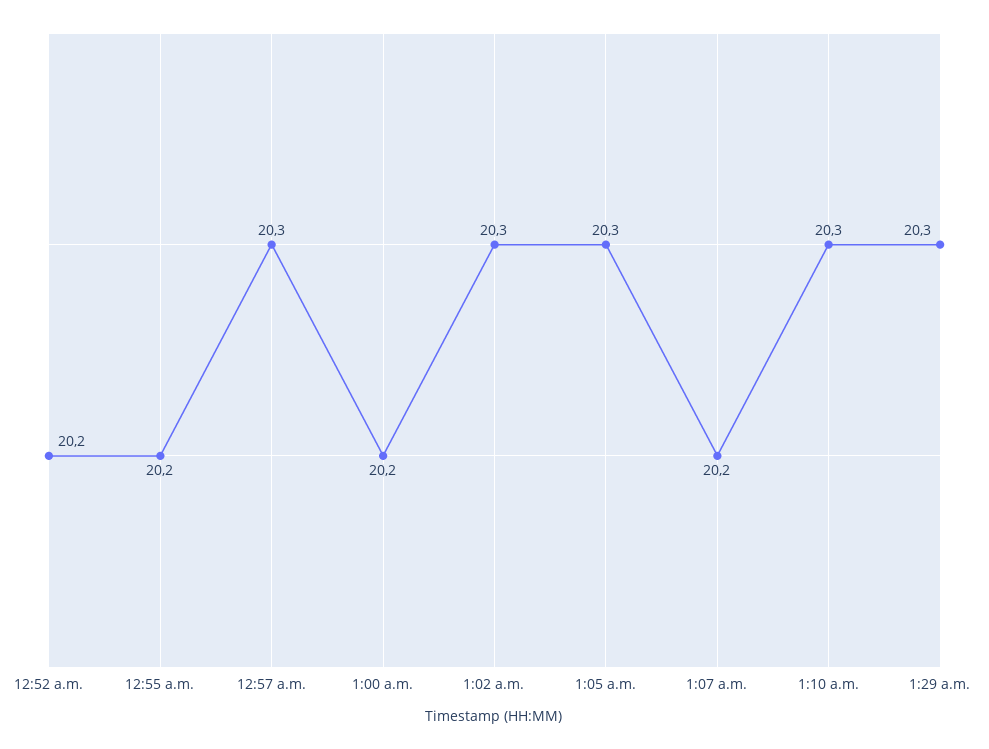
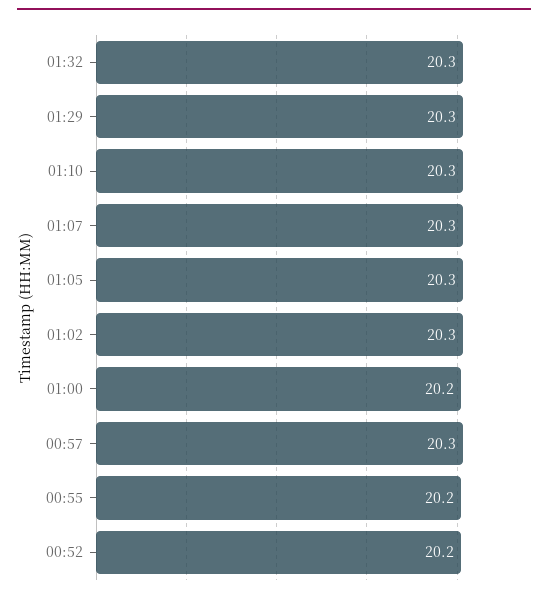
1:07 a.m.: 20.2 -> 20.3
01:32: none -> 20.3

